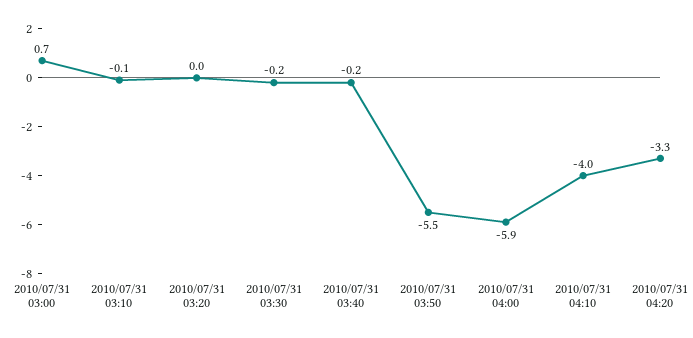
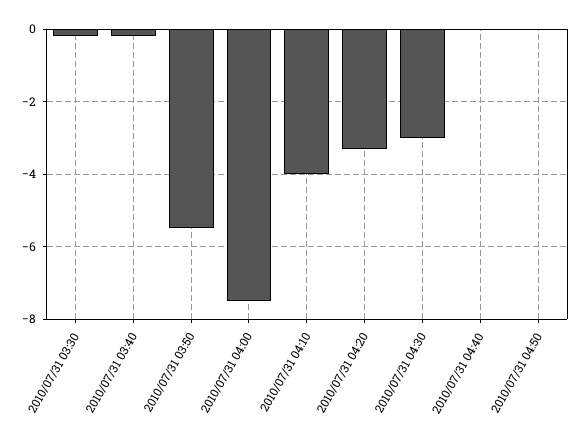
2010/07/31 03:00: 0.7 -> none
2010/07/31 03:10: -0.1 -> none
2010/07/31 03:20: 0 -> none
2010/07/31 04:00: -5.9 -> -7.5
2010/07/31 04:30: none -> -3
2010/07/31 04:40: none -> 0
2010/07/31 04:50: none -> 0

